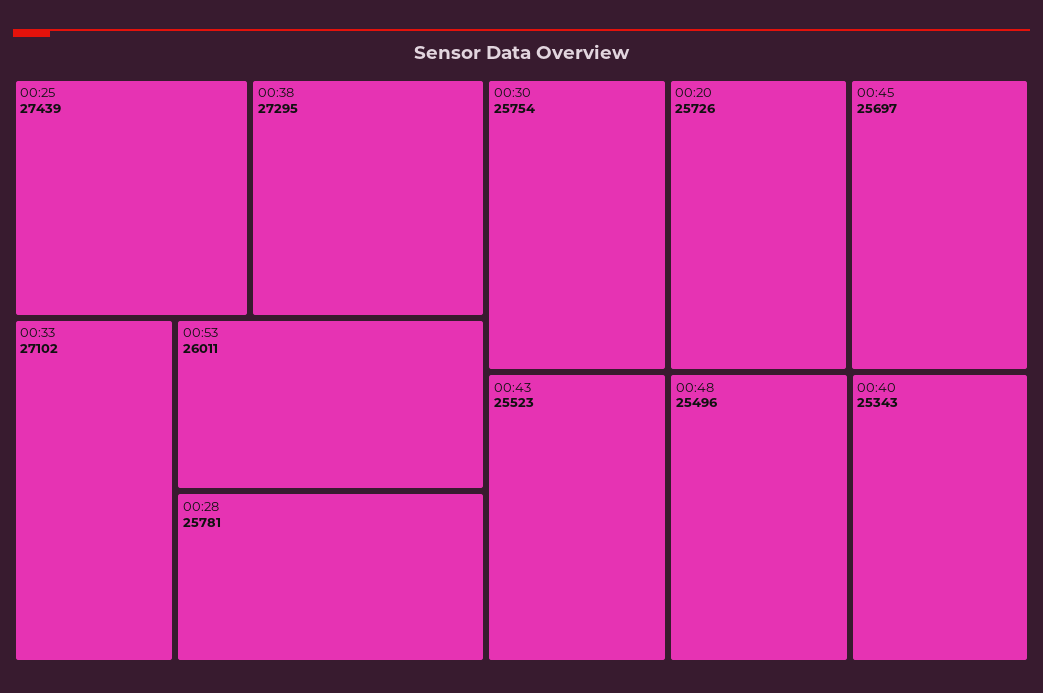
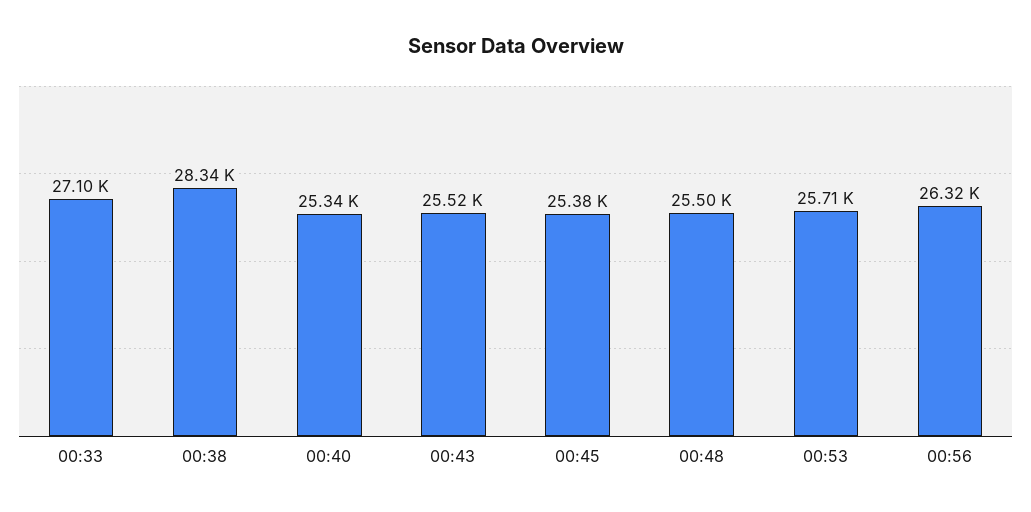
00:25: 27439 -> none
00:38: 27295 -> 28340
00:53: 26011 -> 25710
00:28: 25781 -> none
00:30: 25754 -> none
00:20: 25726 -> none
00:45: 25697 -> 25380
00:56: none -> 26320

